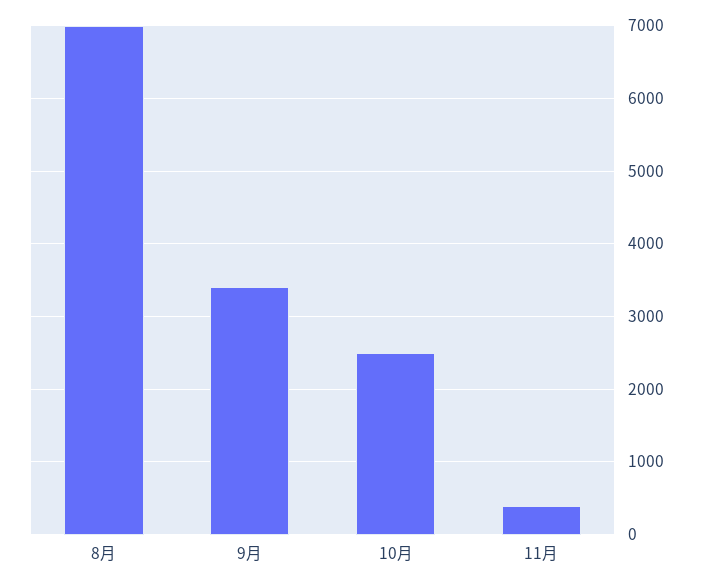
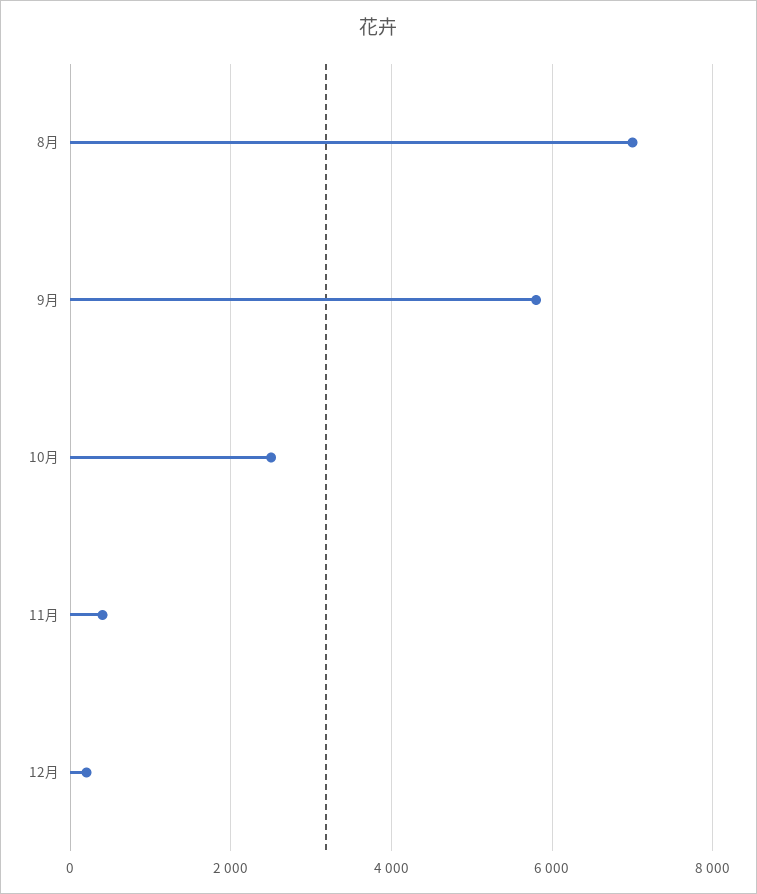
9月: 3400 -> 5800
12月: none -> 200

